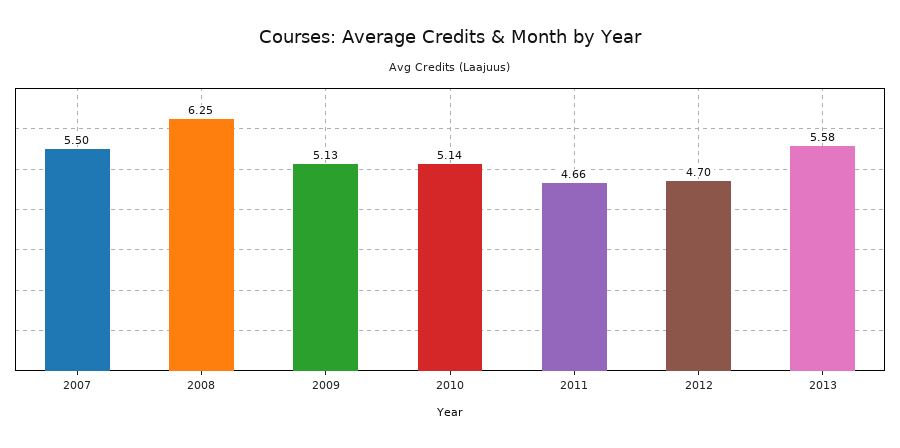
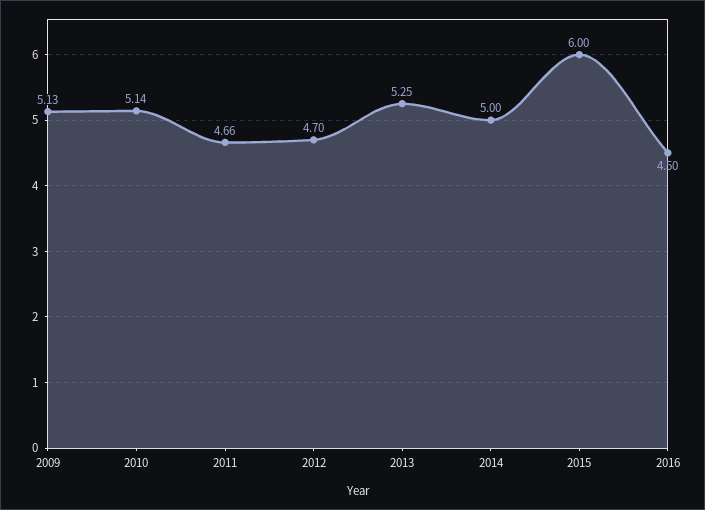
2007: 5.5 -> none
2008: 6.25 -> none
2013: 5.58 -> 5.25
2014: none -> 5
2015: none -> 6
2016: none -> 4.5

